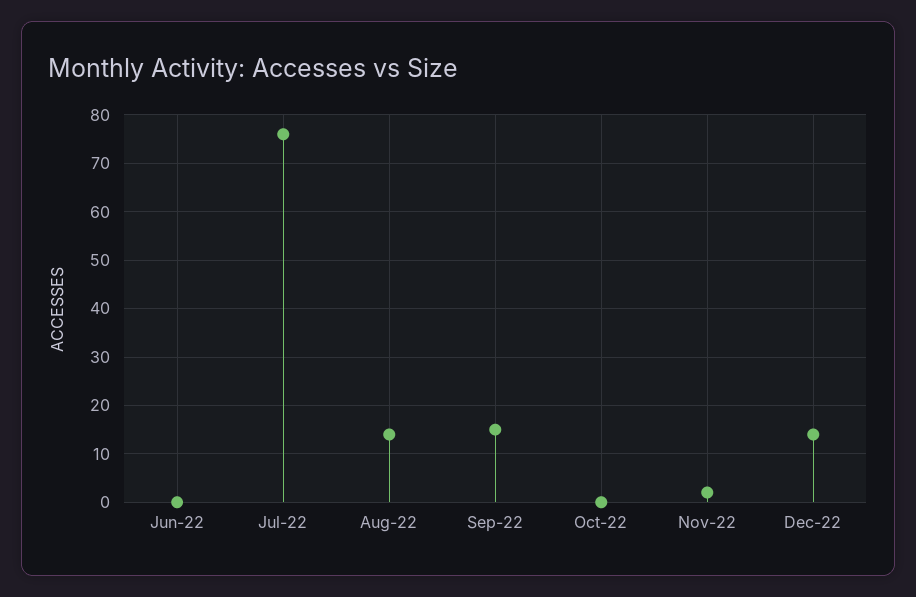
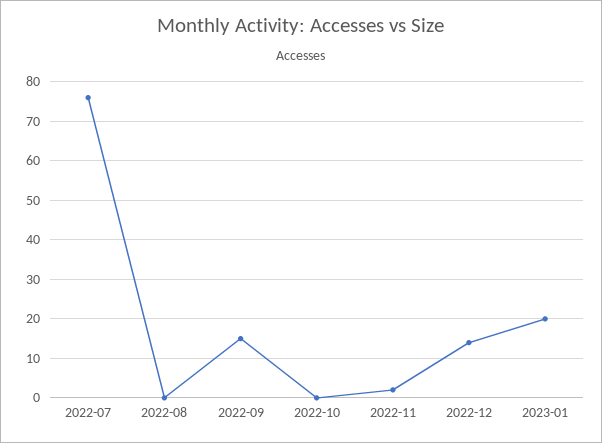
Jun-22: 0 -> none
Aug-22: 15 -> 0
2023-01: none -> 20

